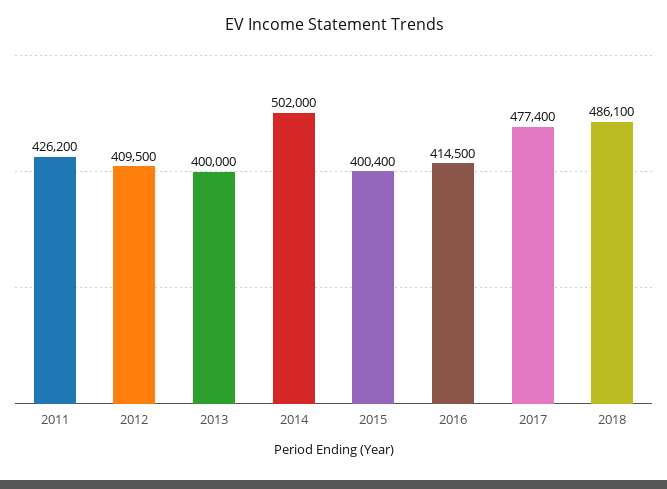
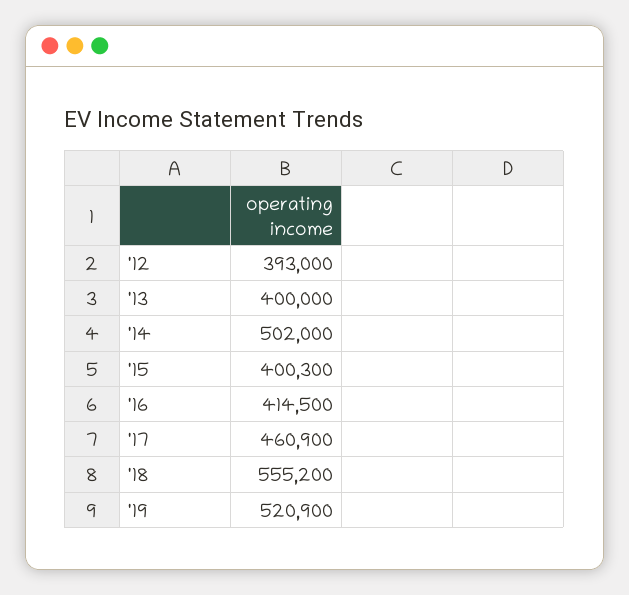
2011: 426200 -> none
2012: 409500 -> 393000
2015: 400400 -> 400300
2017: 477400 -> 460900
2018: 486100 -> 555200
'19: none -> 520900

